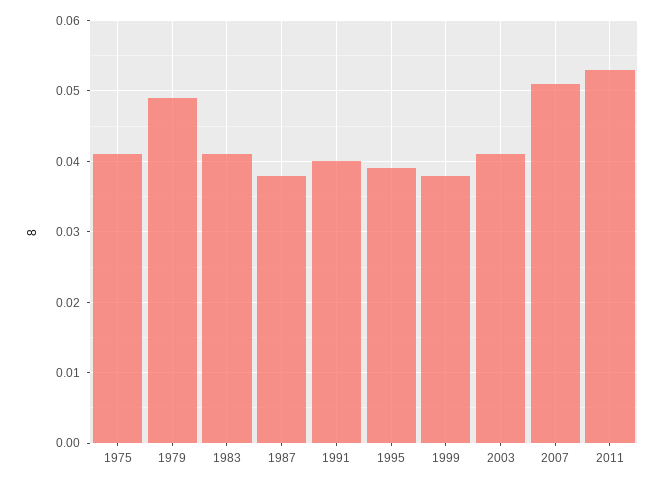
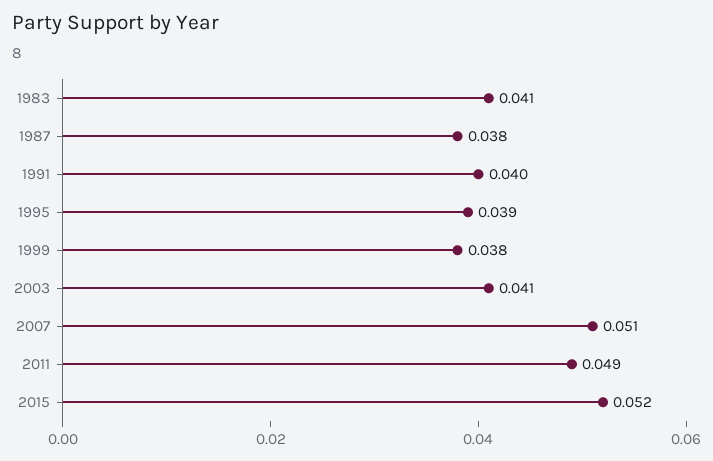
1975: 0.041 -> none
1979: 0.049 -> none
2011: 0.053 -> 0.049
2015: none -> 0.052

